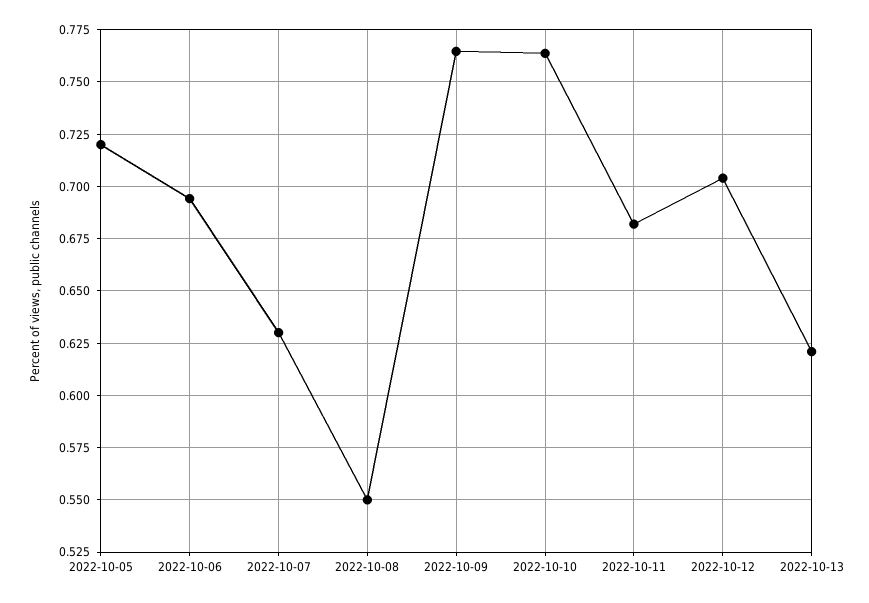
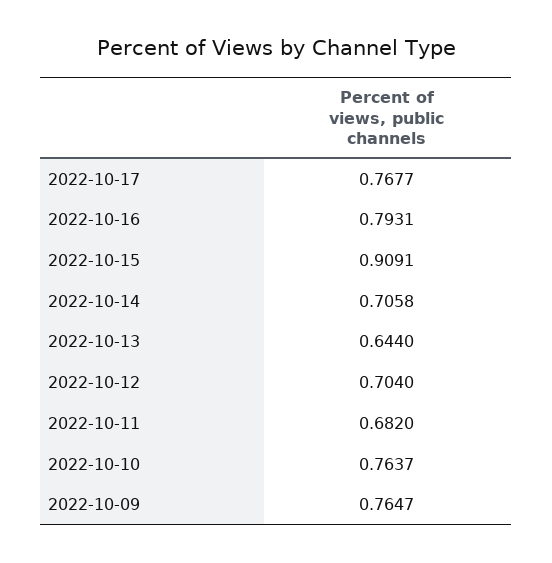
2022-10-05: 0.72 -> none
2022-10-06: 0.695 -> none
2022-10-07: 0.63 -> none
2022-10-08: 0.55 -> none
2022-10-13: 0.62 -> 0.644
2022-10-17: none -> 0.7677
2022-10-16: none -> 0.7931
2022-10-15: none -> 0.9091
2022-10-14: none -> 0.7058

